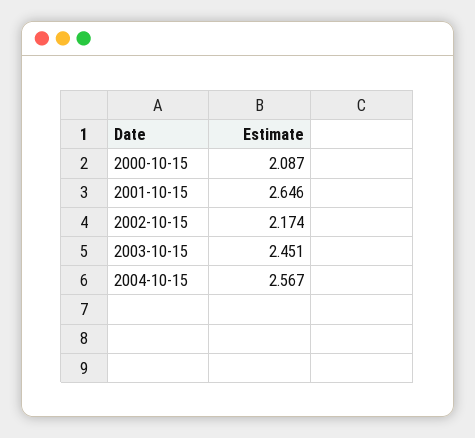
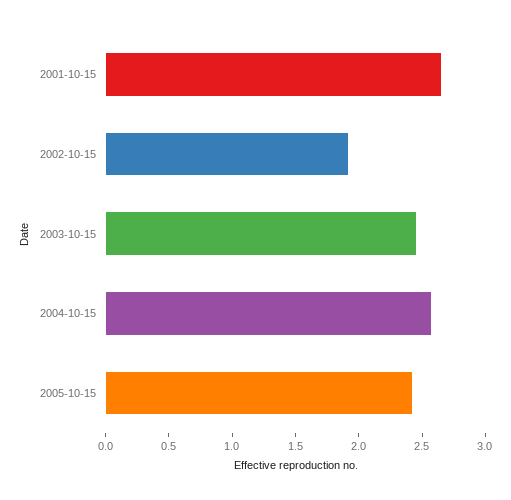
2000-10-15: 2.087 -> none
2002-10-15: 2.174 -> 1.9
2005-10-15: none -> 2.4

